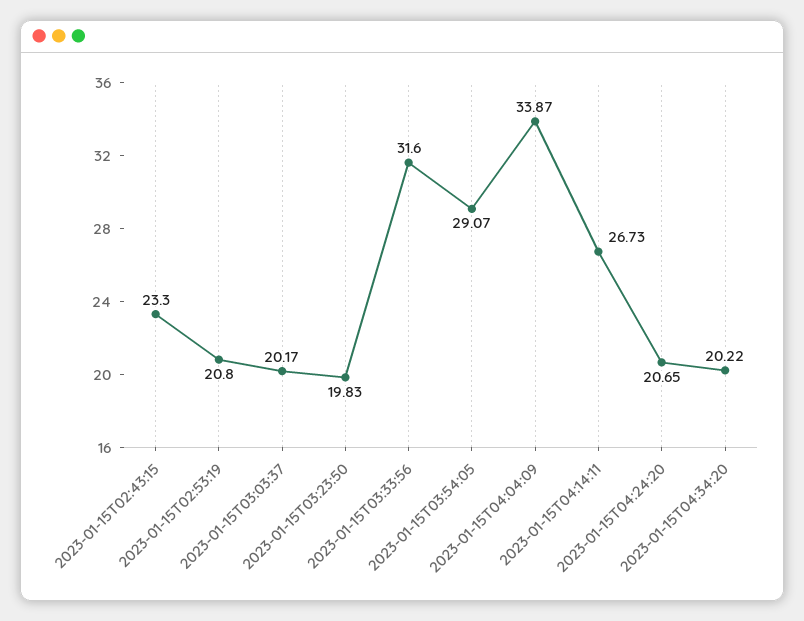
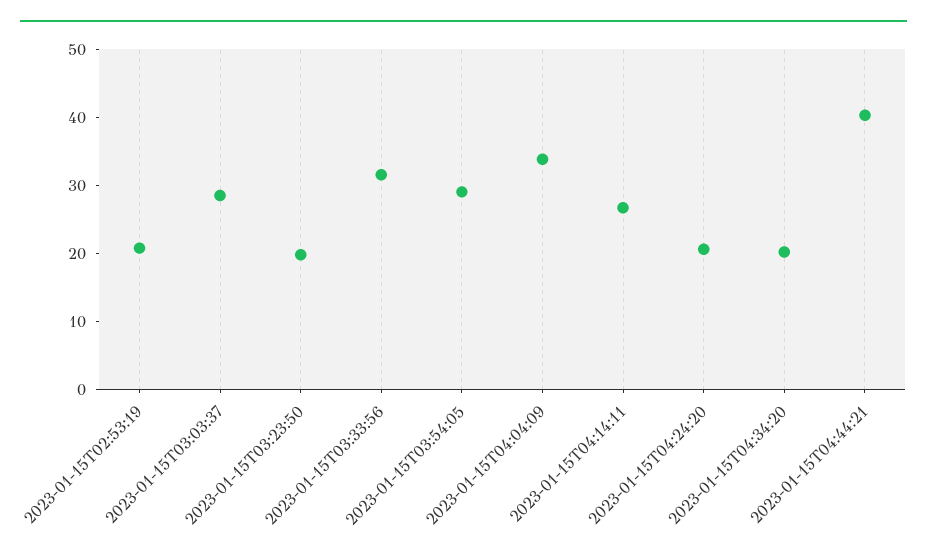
2023-01-15T02:43:15: 23.3 -> none
2023-01-15T03:03:37: 20.17 -> 28
2023-01-15T04:44:21: none -> 40

